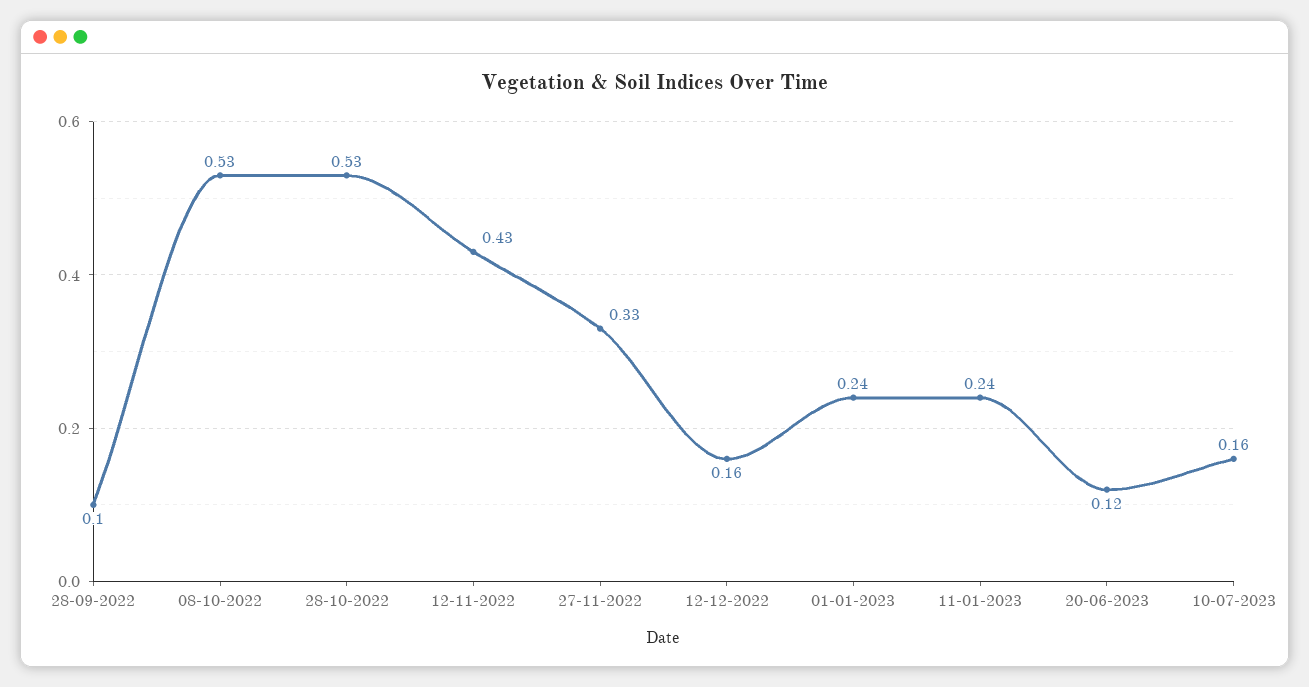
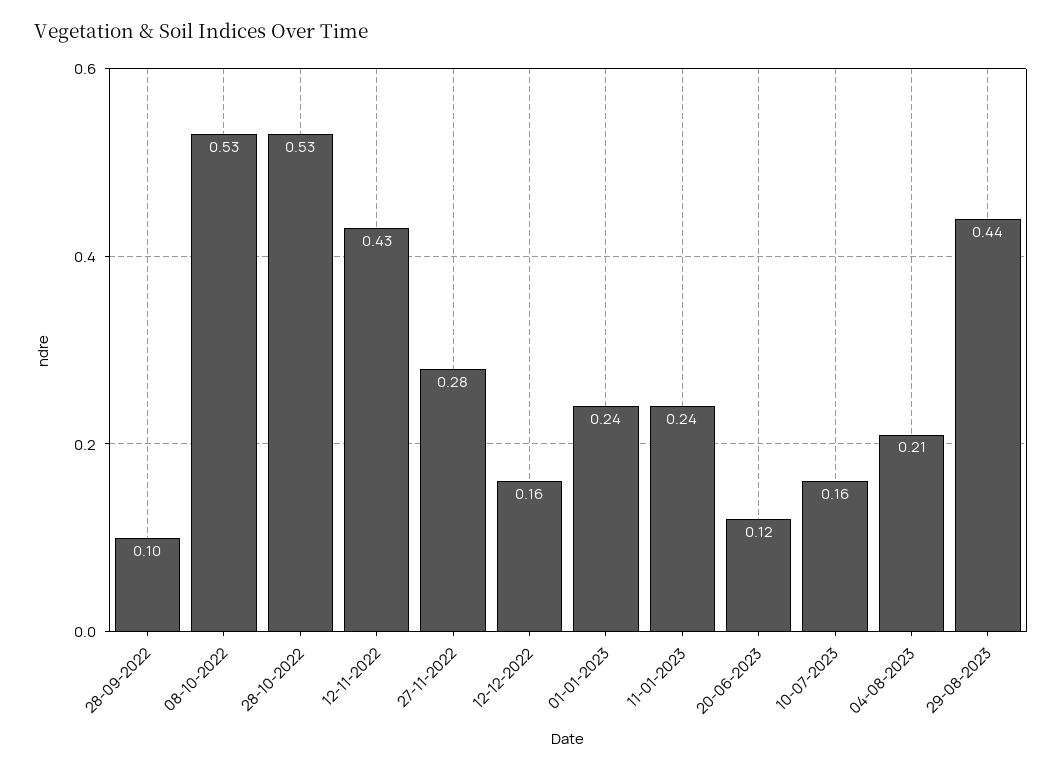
27-11-2022: 0.33 -> 0.28
04-08-2023: none -> 0.21
29-08-2023: none -> 0.44

